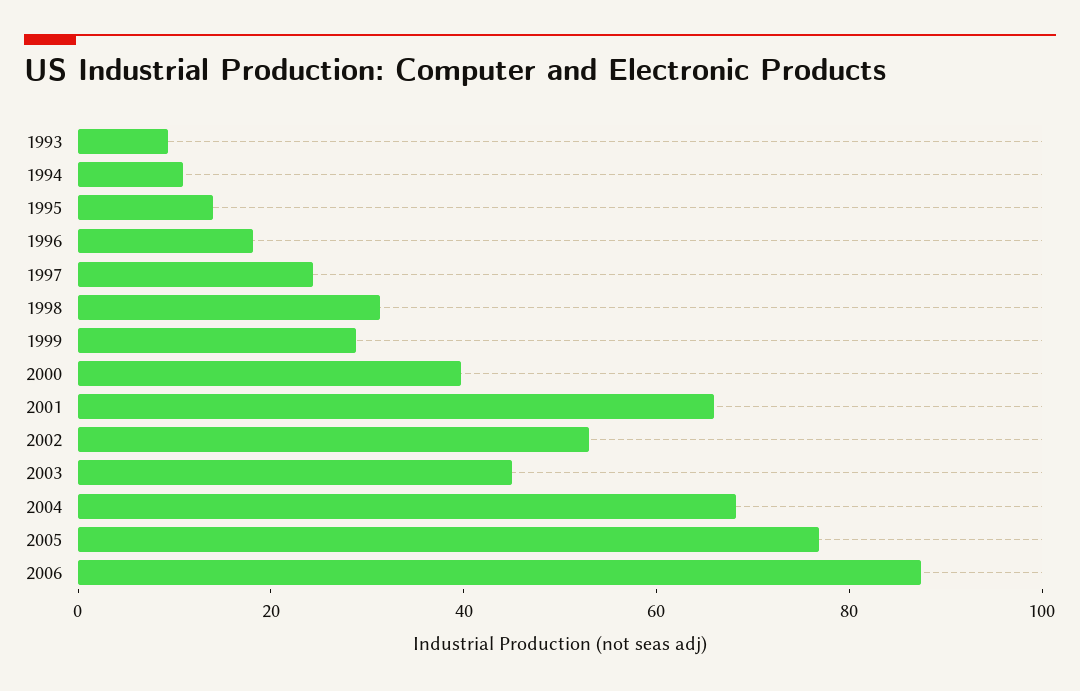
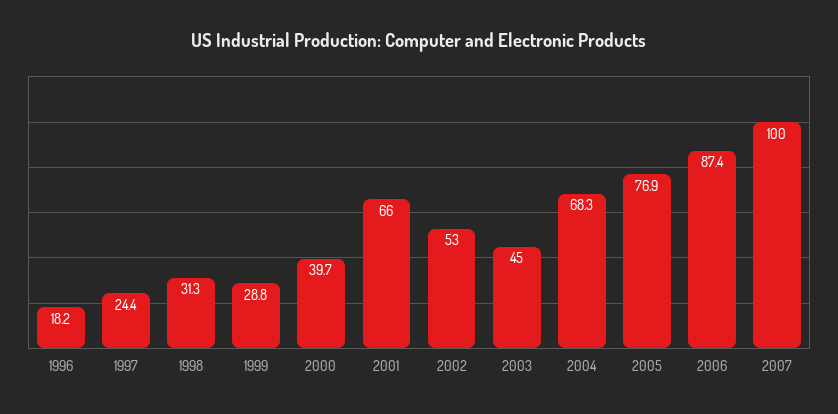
1993: 10 -> none
1994: 10 -> none
1995: 15 -> none
2007: none -> 100

